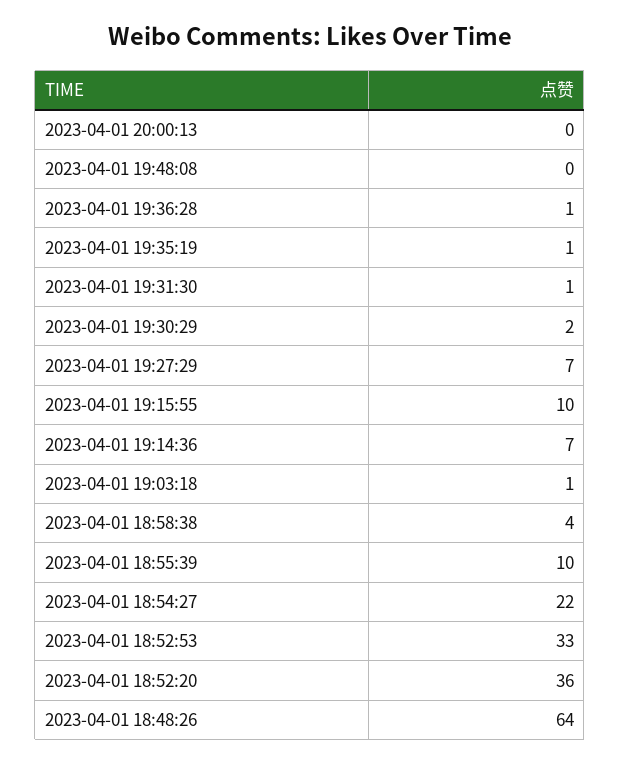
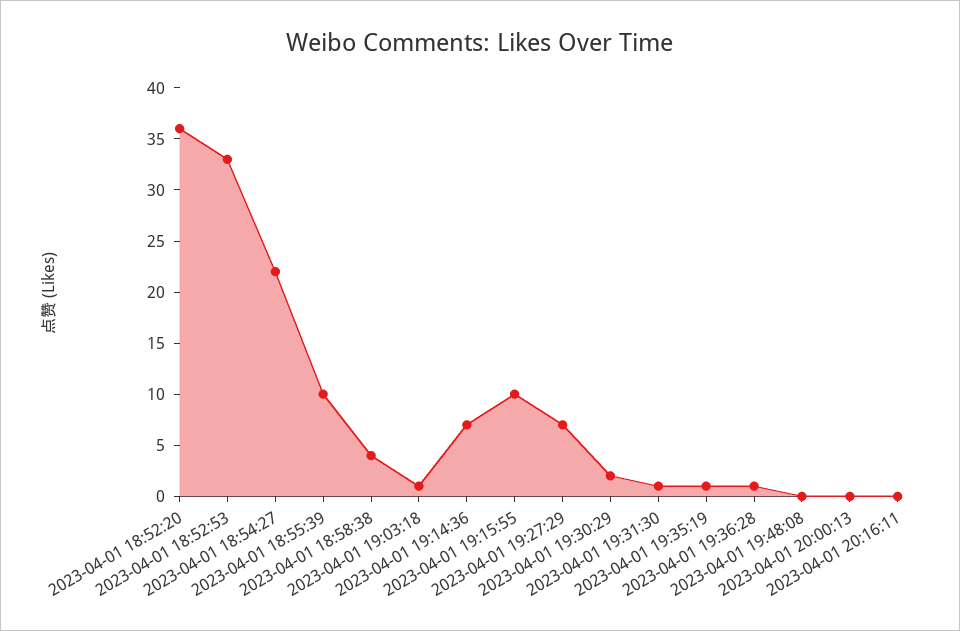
2023-04-01 18:48:26: 64 -> none
2023-04-01 20:16:11: none -> 0

